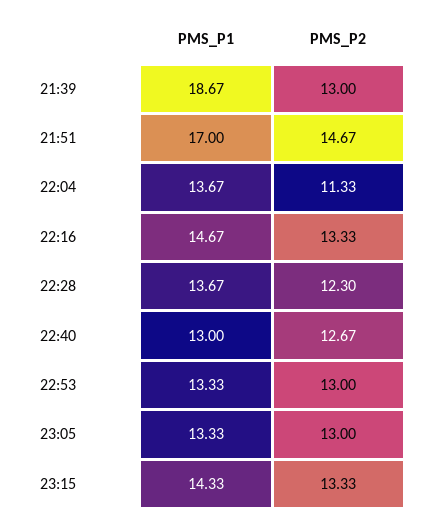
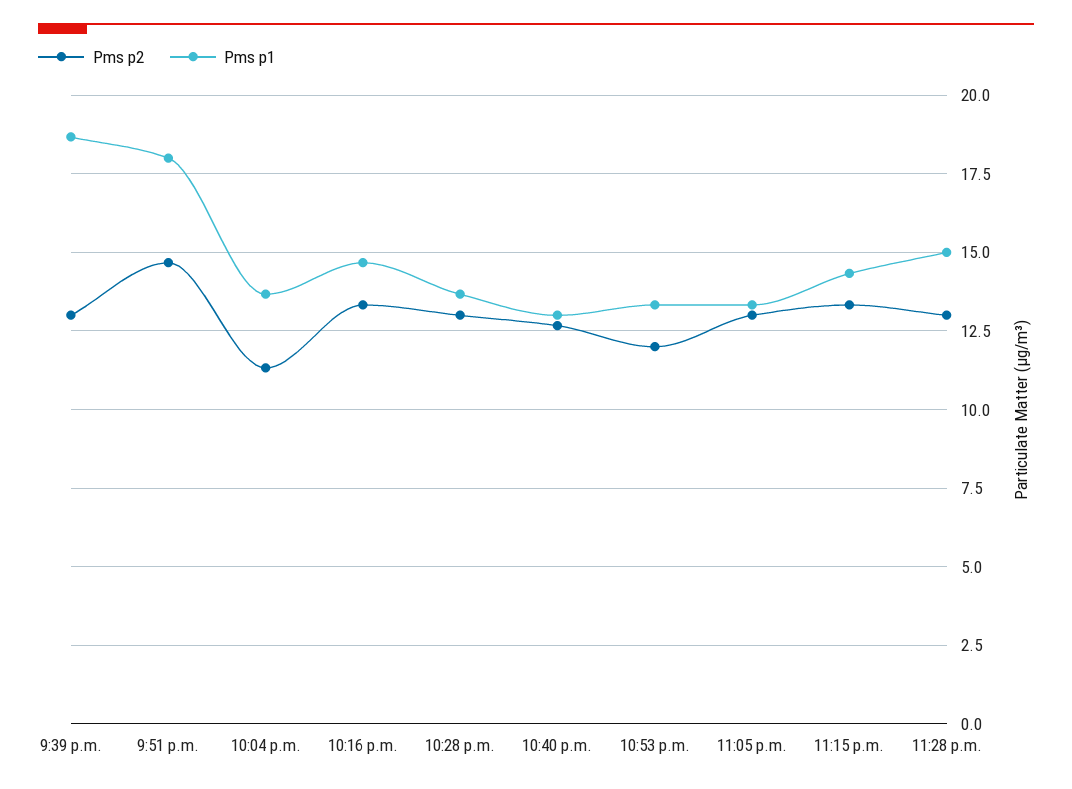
PMS_P1, 21:51: 17 -> 18
PMS_P2, 22:28: 12.3 -> 13
PMS_P2, 22:53: 13 -> 12
PMS_P2, 11:28 p.m.: none -> 13
PMS_P1, 11:28 p.m.: none -> 15

